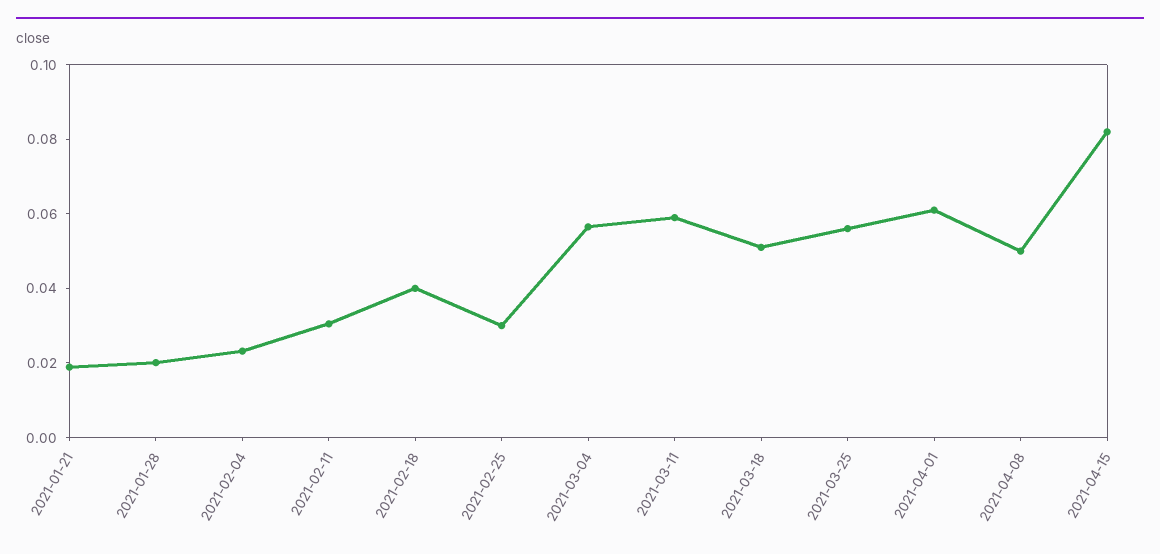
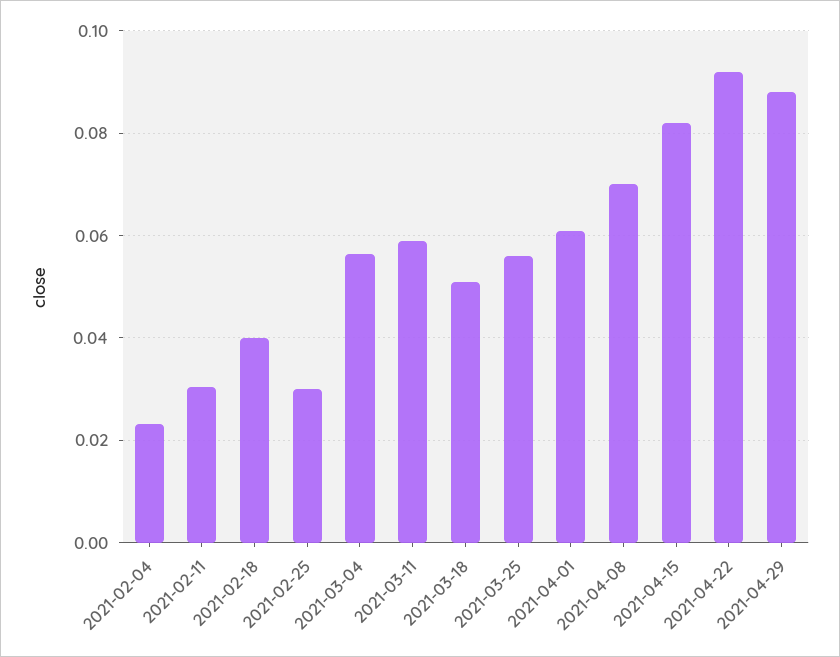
2021-01-21: 0.02 -> none
2021-01-28: 0.02 -> none
2021-04-08: 0.05 -> 0.07
2021-04-22: none -> 0.092
2021-04-29: none -> 0.088

